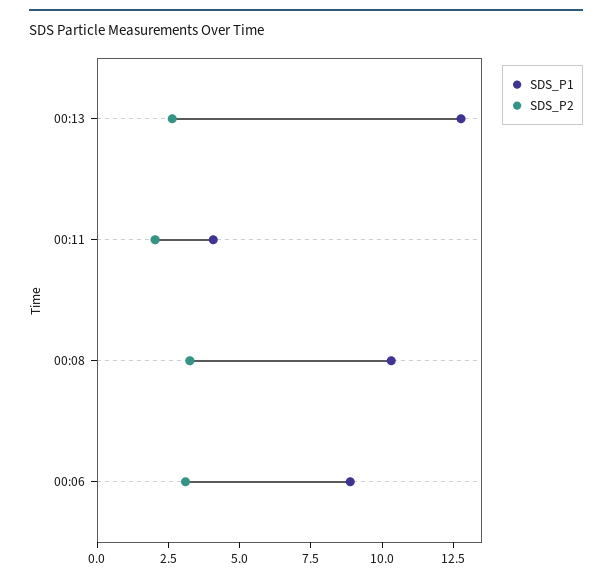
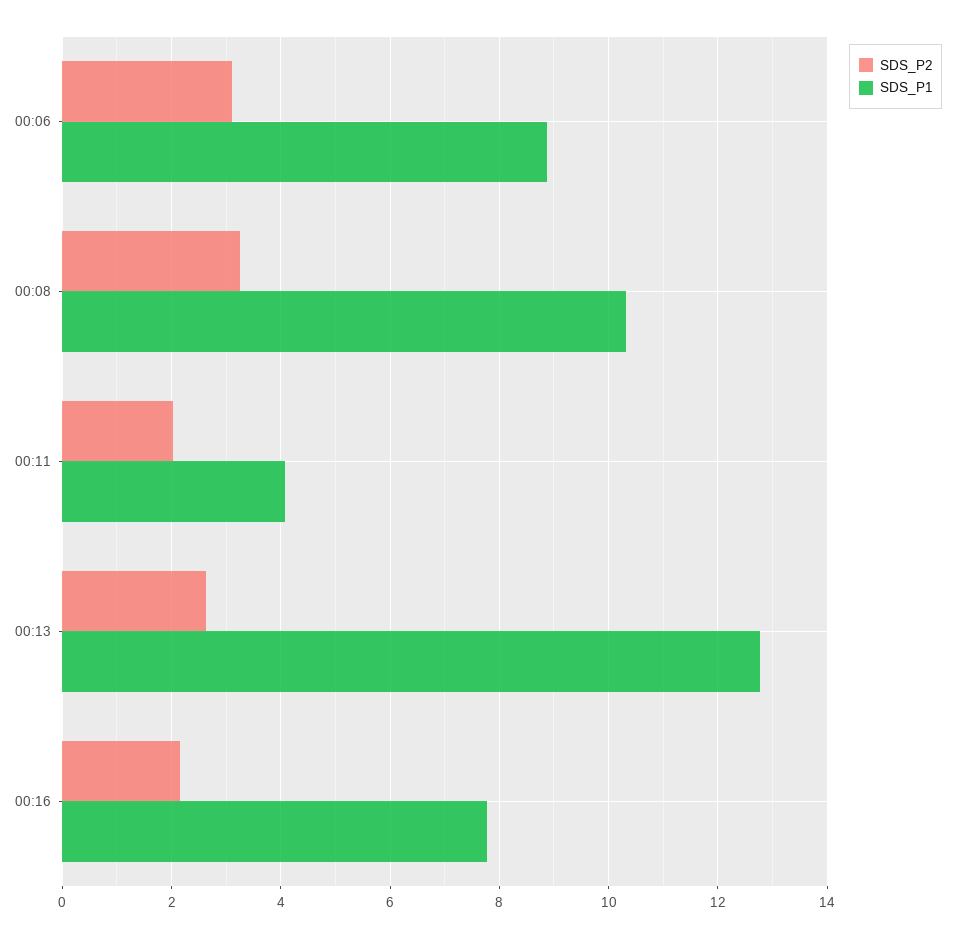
SDS_P2, 00:16: none -> 2.2
SDS_P1, 00:16: none -> 7.8

